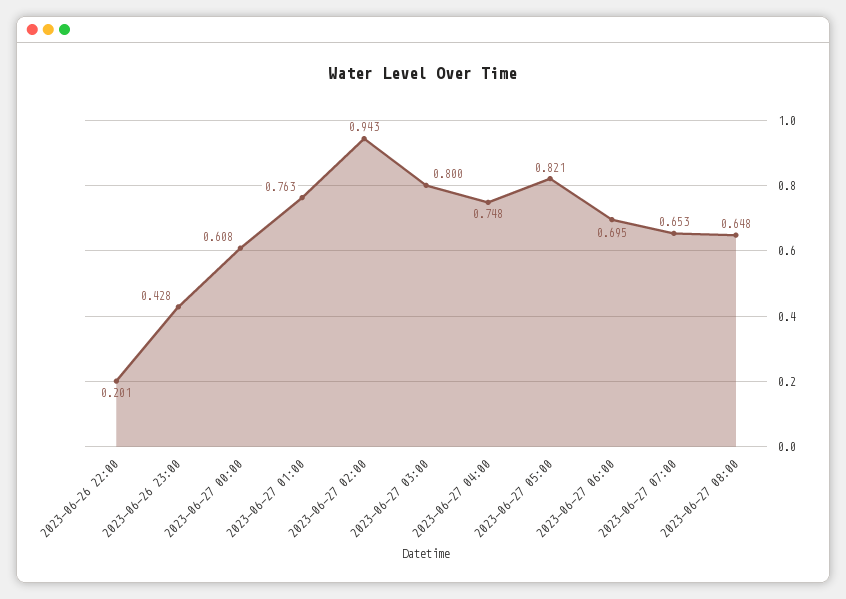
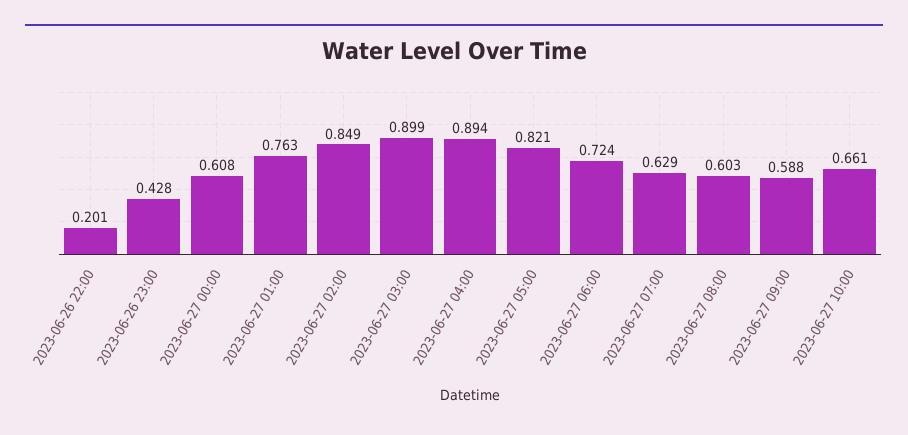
2023-06-27 02:00: 0.943 -> 0.849
2023-06-27 03:00: 0.8 -> 0.899
2023-06-27 04:00: 0.748 -> 0.894
2023-06-27 06:00: 0.695 -> 0.724
2023-06-27 07:00: 0.653 -> 0.629
2023-06-27 08:00: 0.648 -> 0.603
2023-06-27 09:00: none -> 0.588
2023-06-27 10:00: none -> 0.661

